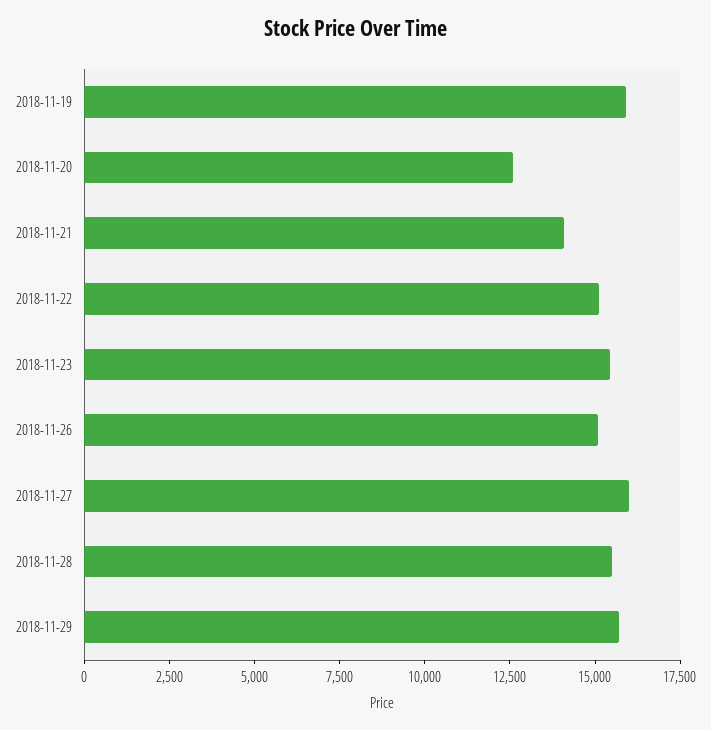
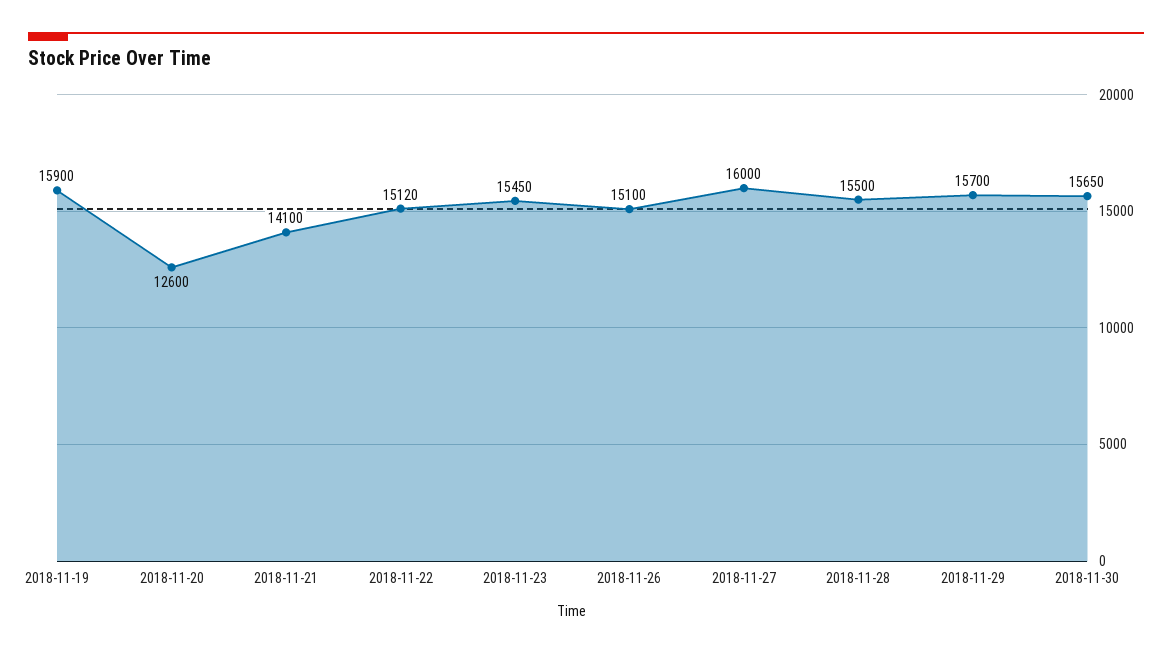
2018-11-30: none -> 15650

